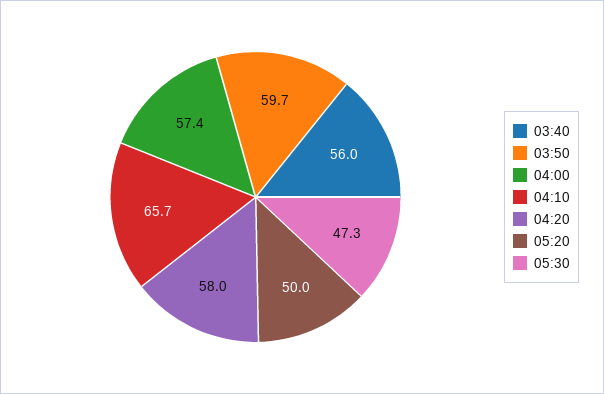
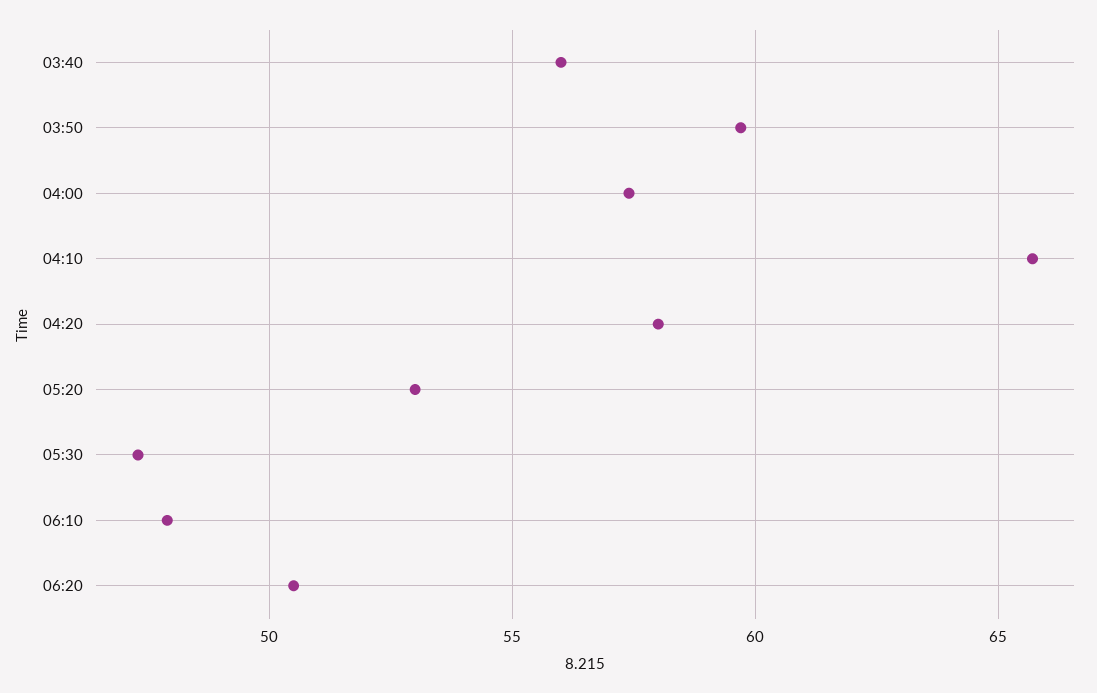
05:20: 50 -> 53
06:10: none -> 48
06:20: none -> 50.5

